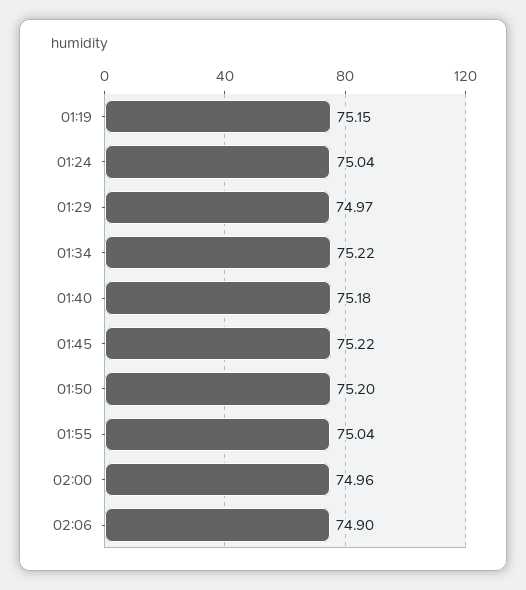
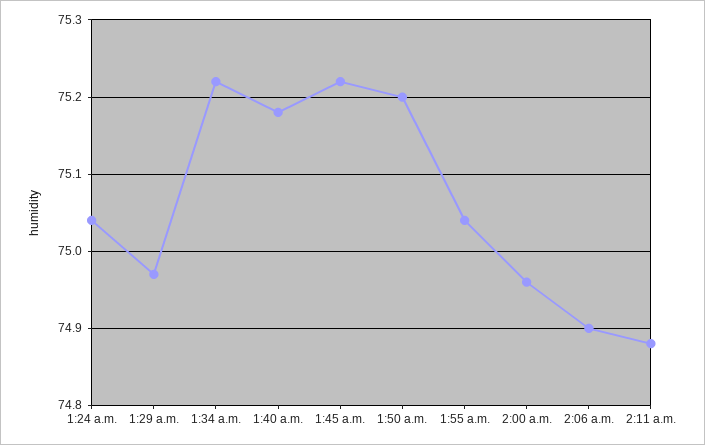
01:19: 75.15 -> none
2:11 a.m.: none -> 74.88

